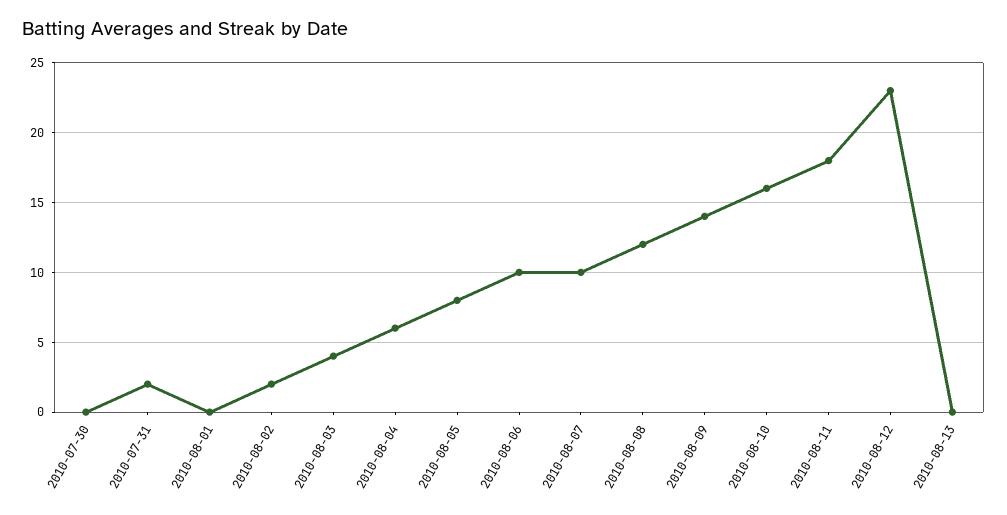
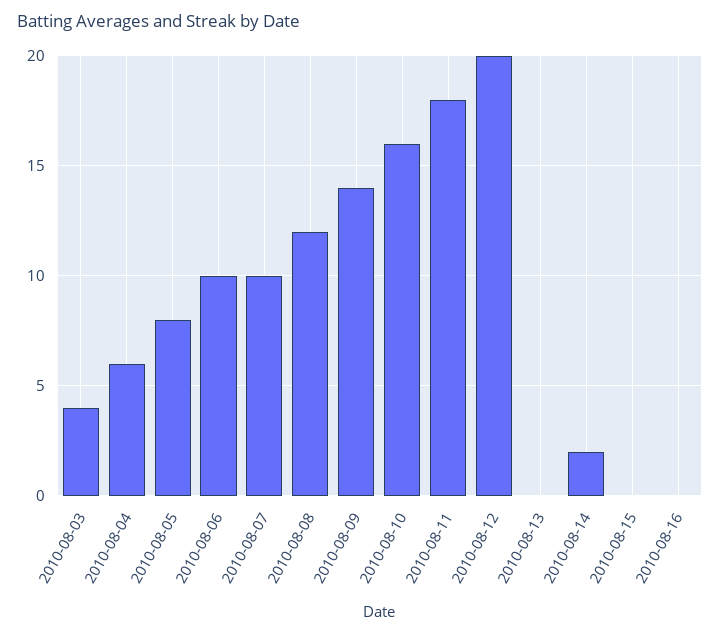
2010-07-30: 0 -> none
2010-07-31: 2 -> none
2010-08-01: 0 -> none
2010-08-02: 2 -> none
2010-08-12: 23 -> 20
2010-08-14: none -> 2
2010-08-15: none -> 0
2010-08-16: none -> 0

